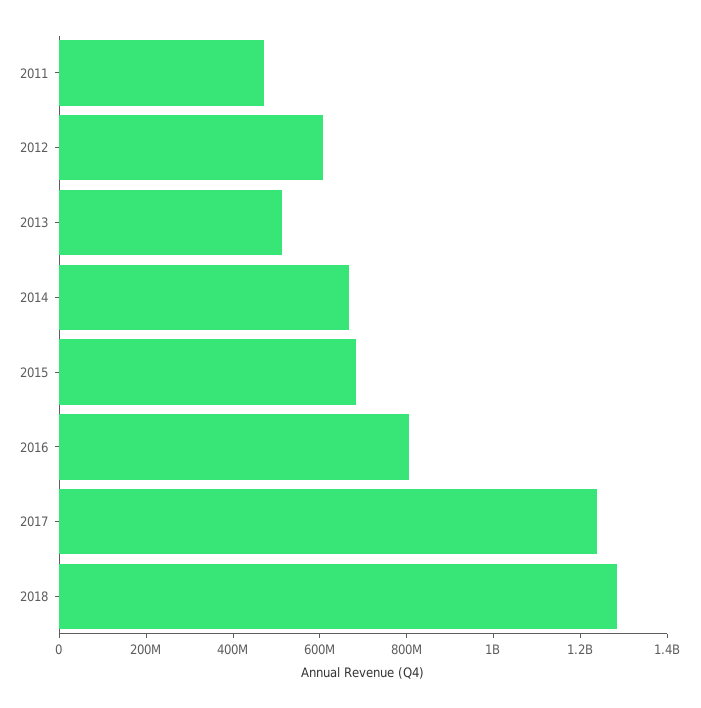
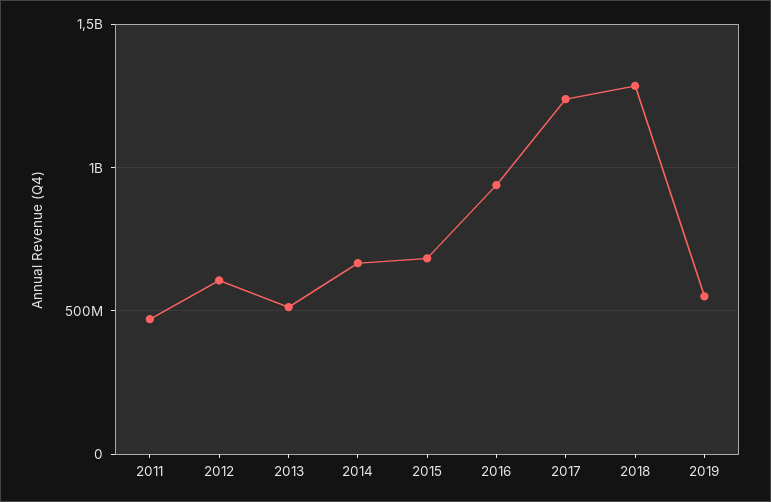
2016: 800000000 -> 950000000
2019: none -> 550000000

